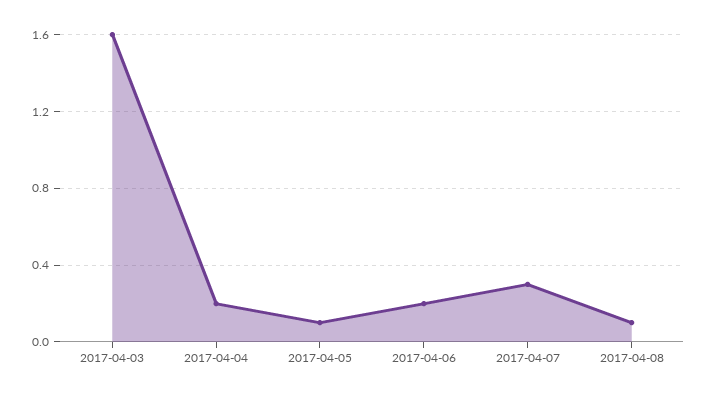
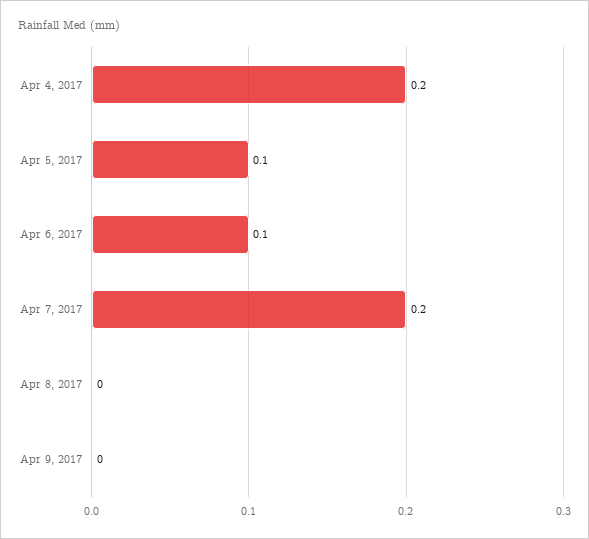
2017-04-03: 1.6 -> none
2017-04-06: 0.2 -> 0.1
2017-04-07: 0.3 -> 0.2
2017-04-08: 0.1 -> 0
Apr 9, 2017: none -> 0

